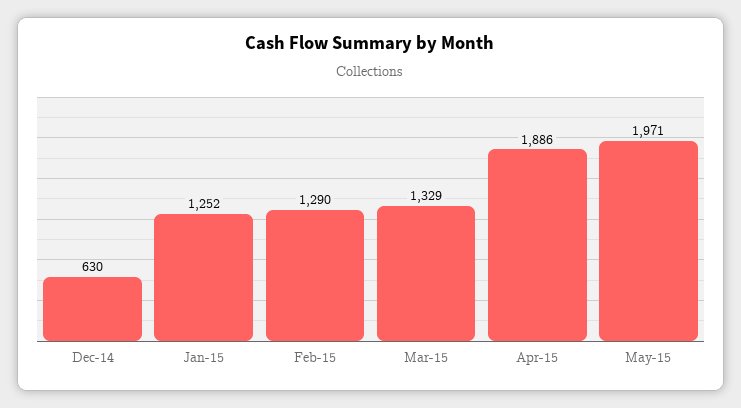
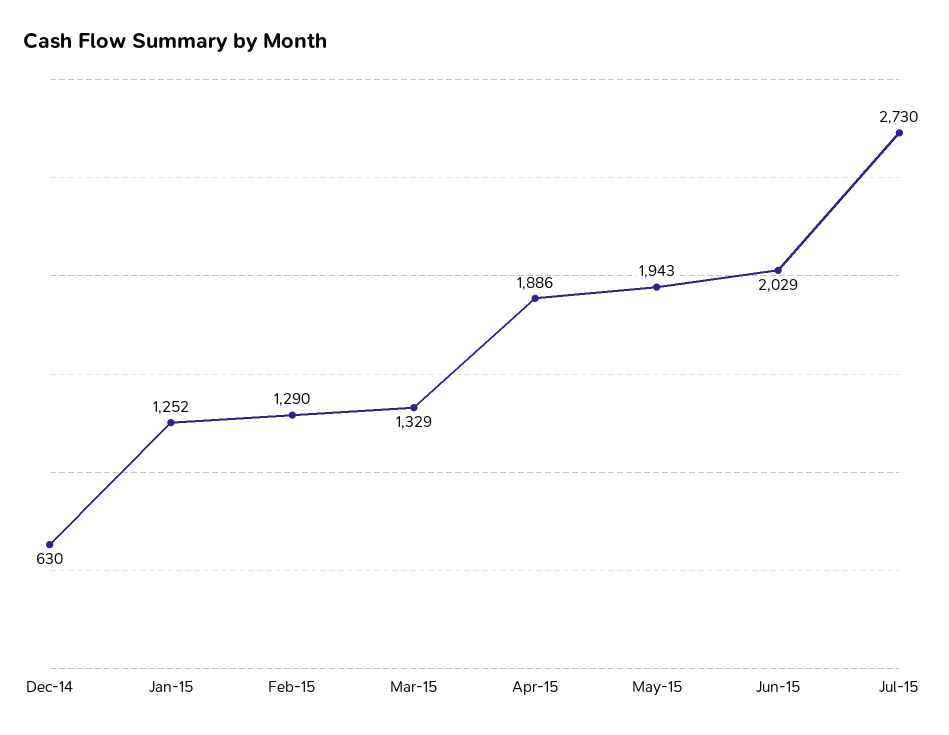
May-15: 1971 -> 1943
Jun-15: none -> 2029
Jul-15: none -> 2730

